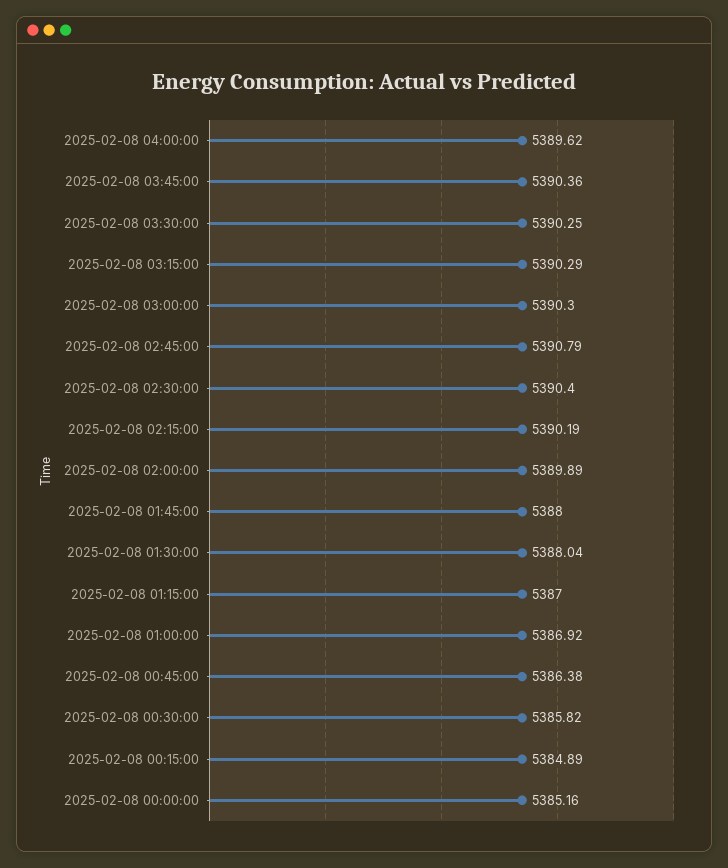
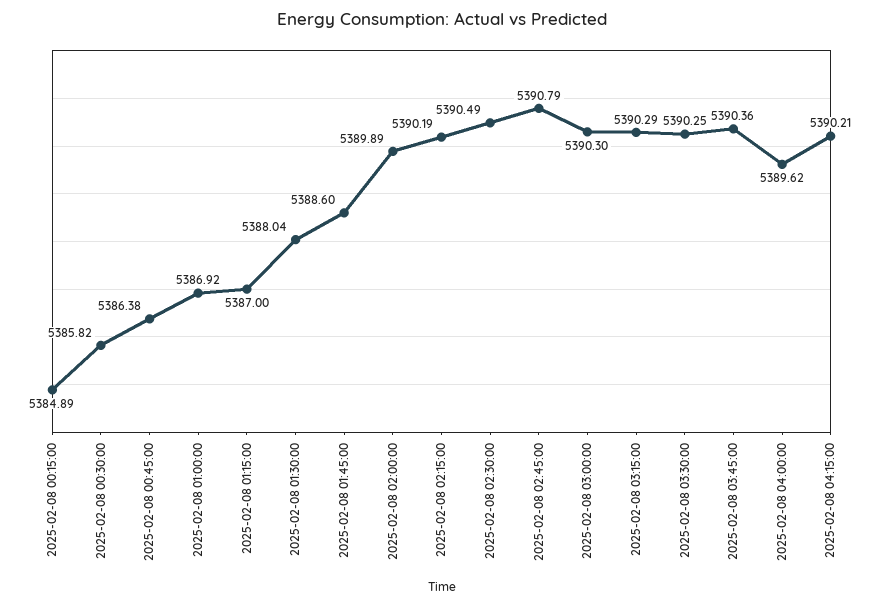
2025-02-08 02:30:00: 5390.4 -> 5390.49
2025-02-08 01:45:00: 5388 -> 5388.6
2025-02-08 00:00:00: 5385.16 -> none
2025-02-08 04:15:00: none -> 5390.21

